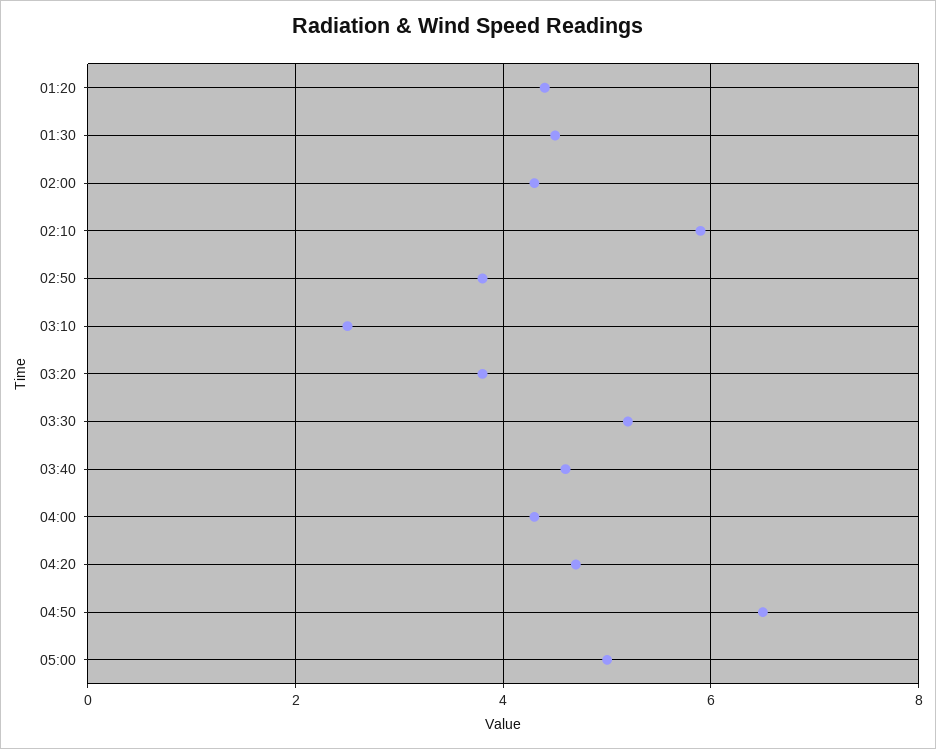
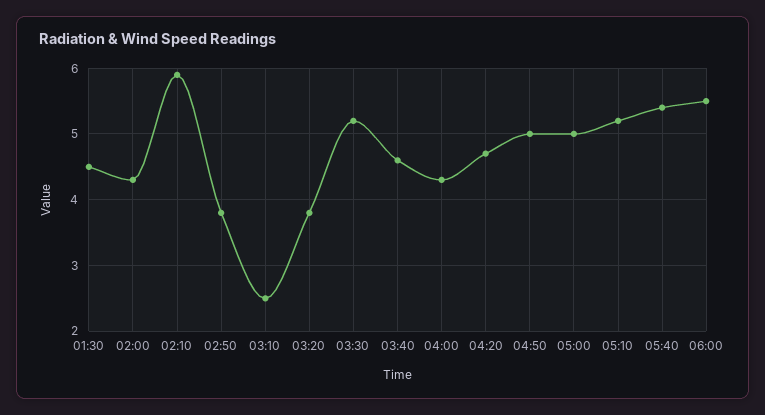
01:20: 4.5 -> none
04:50: 6.5 -> 5
05:10: none -> 5.2
05:40: none -> 5.4
06:00: none -> 5.5

